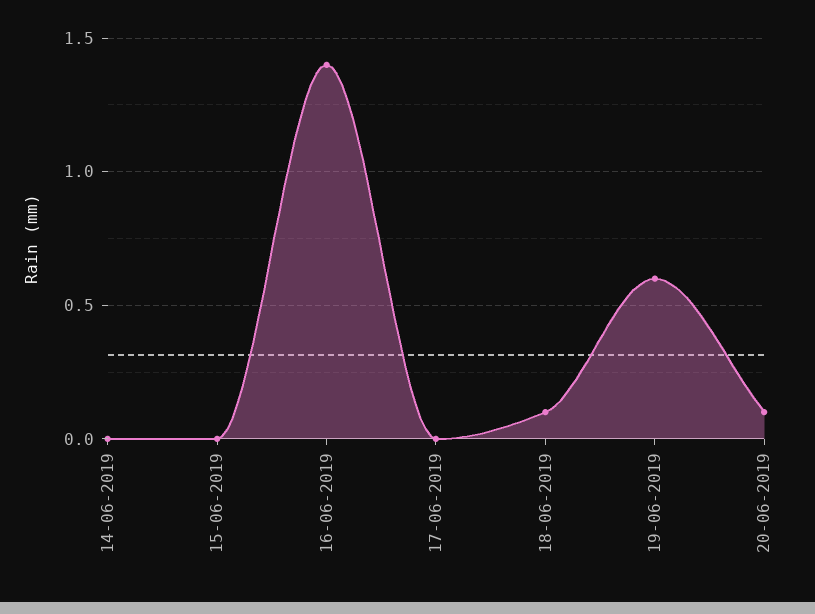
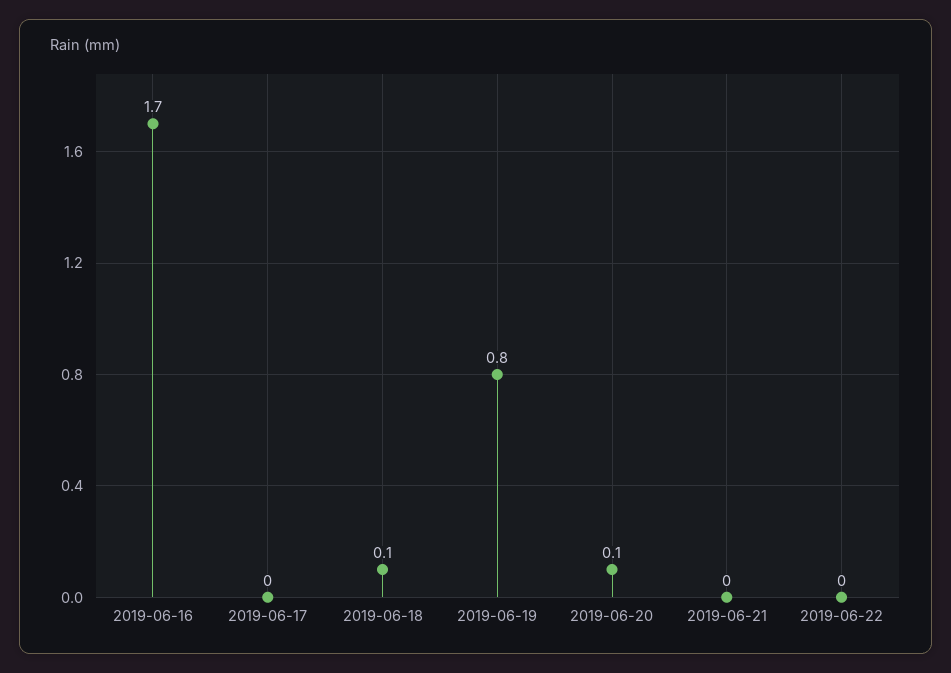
14-06-2019: 0 -> none
15-06-2019: 0 -> none
16-06-2019: 1.4 -> 1.7
19-06-2019: 0.6 -> 0.8
2019-06-21: none -> 0
2019-06-22: none -> 0

